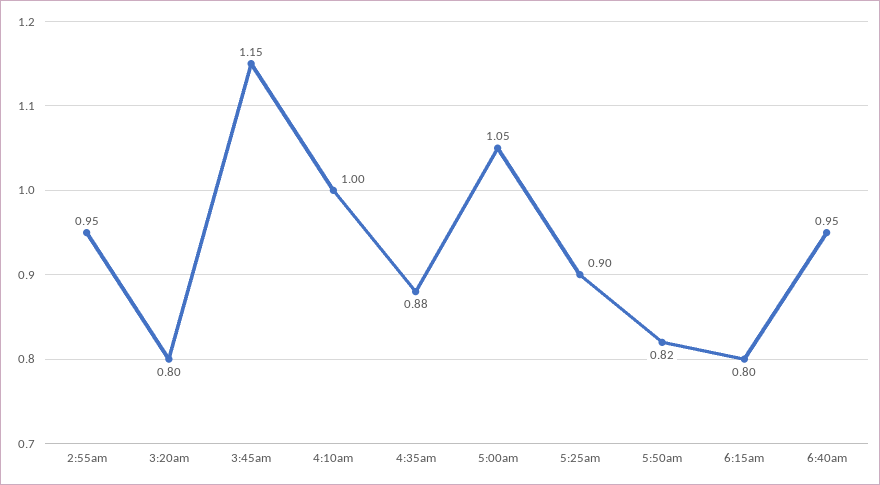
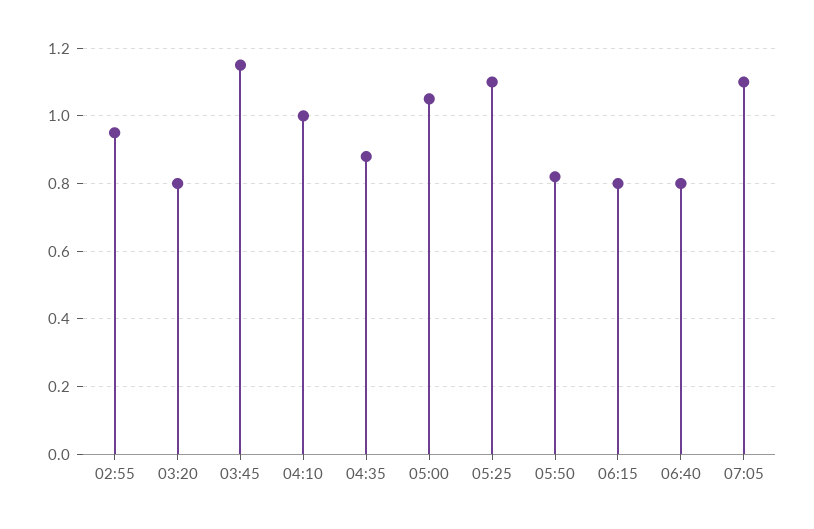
5:25am: 0.9 -> 1.1
6:40am: 0.95 -> 0.8
07:05: none -> 1.1

